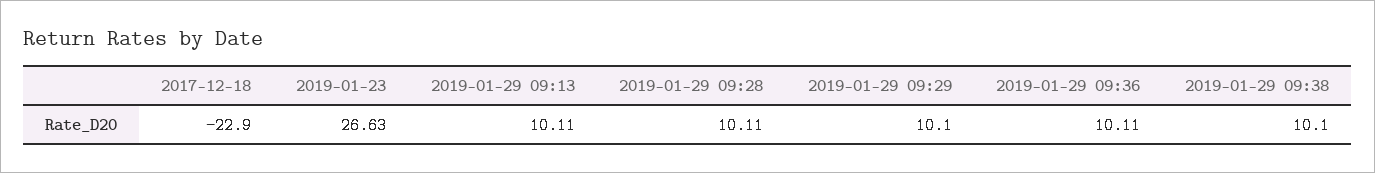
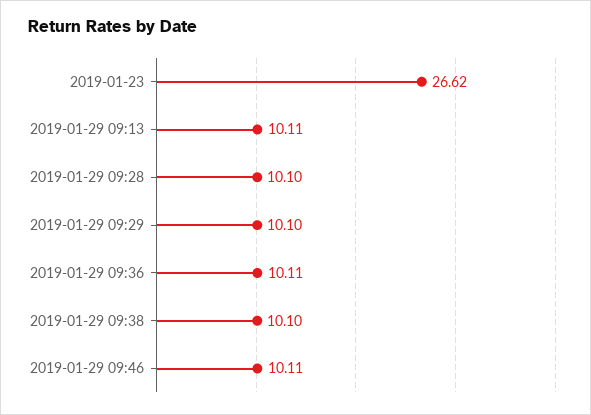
2017-12-18: -22.9 -> none
2019-01-23: 26.63 -> 26.62
2019-01-29 09:28: 10.11 -> 10.1
2019-01-29 09:46: none -> 10.11

